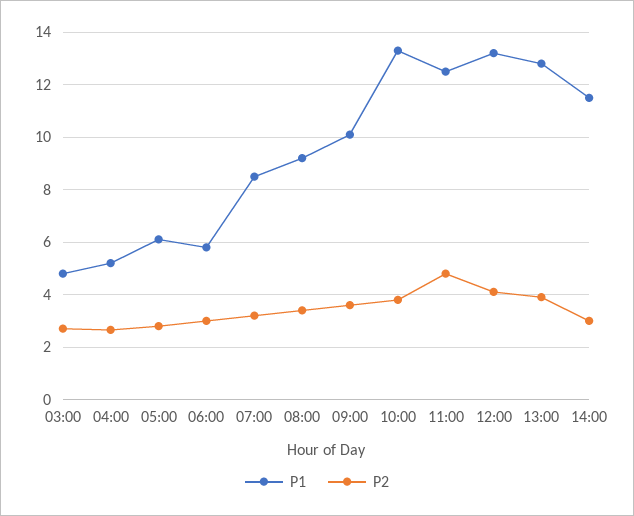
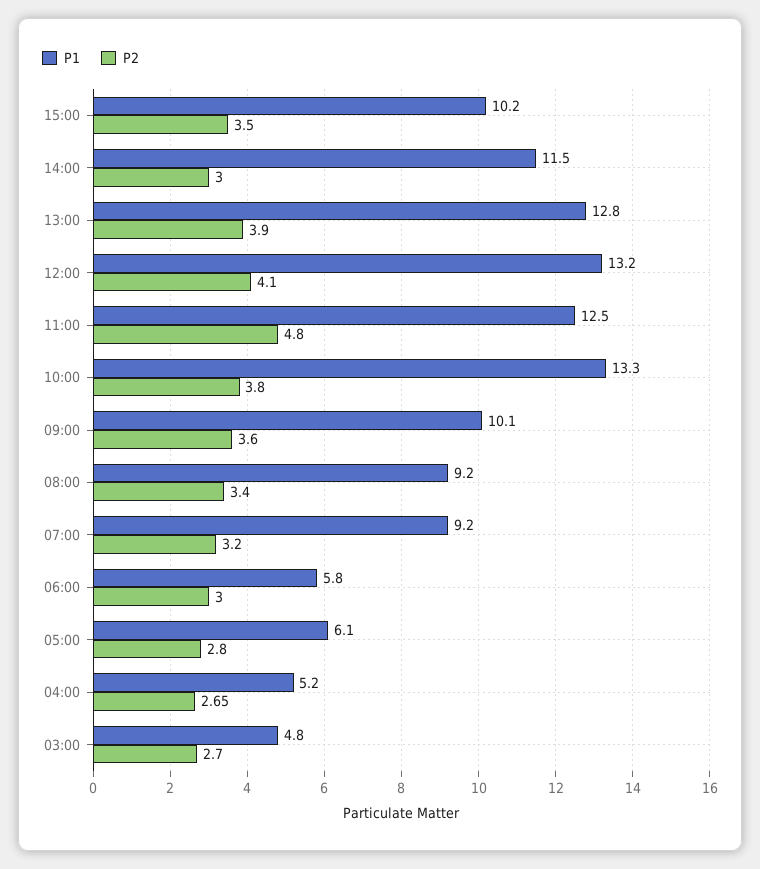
P1, 07:00: 8.5 -> 9.2
P1, 15:00: none -> 10.2
P2, 15:00: none -> 3.5

